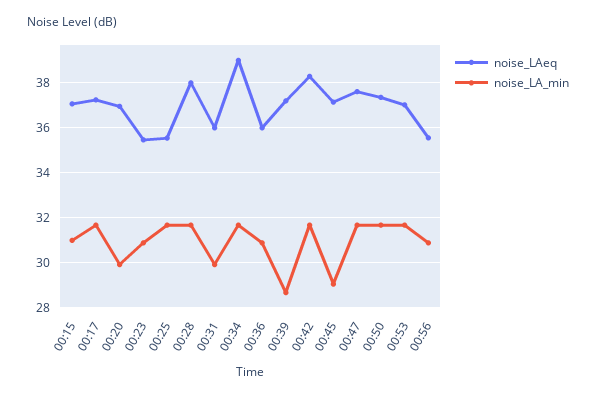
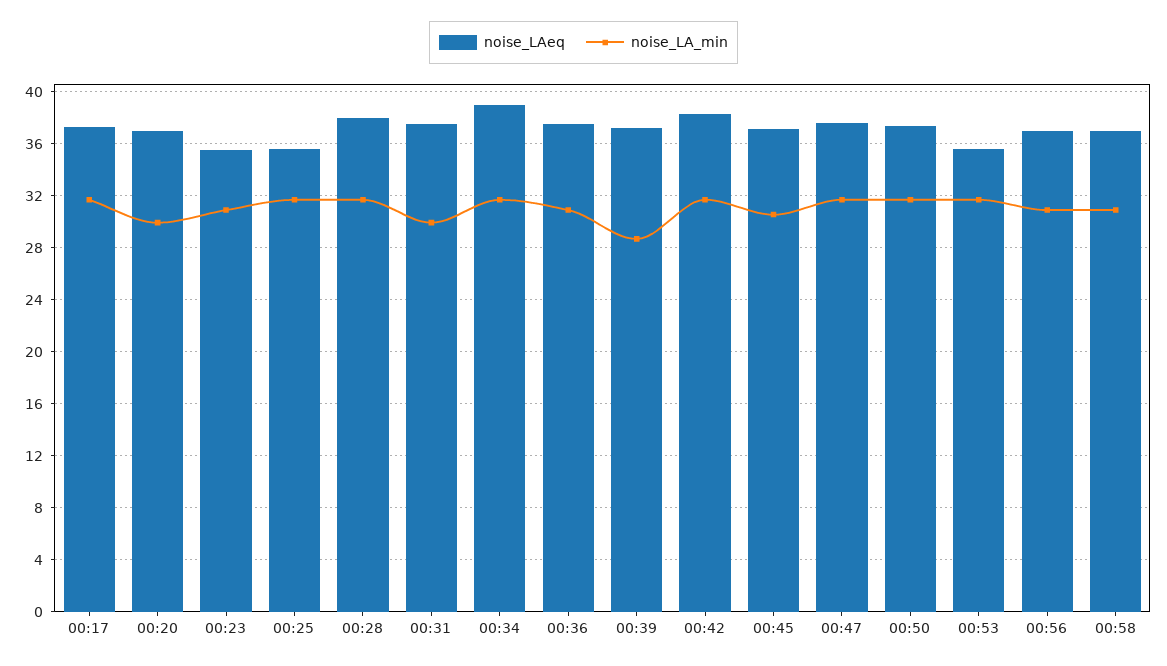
noise_LAeq, 00:15: 37 -> none
noise_LA_min, 00:15: 31 -> none
noise_LAeq, 00:31: 36 -> 37.5
noise_LAeq, 00:36: 36 -> 37.5
noise_LA_min, 00:45: 29 -> 30.5
noise_LAeq, 00:53: 37 -> 35.5
noise_LAeq, 00:56: 35.5 -> 37
noise_LAeq, 00:58: none -> 37
noise_LA_min, 00:58: none -> 31

